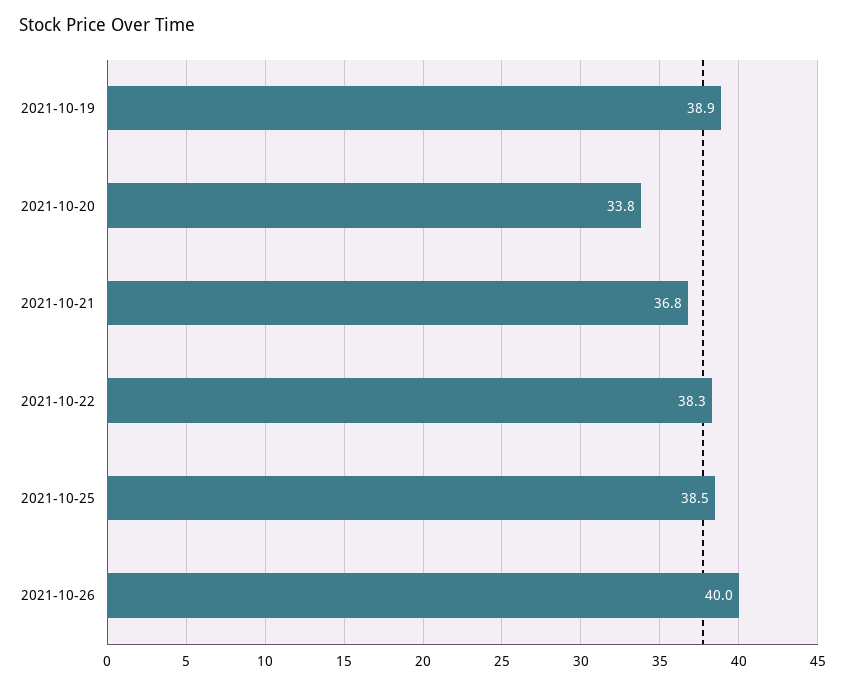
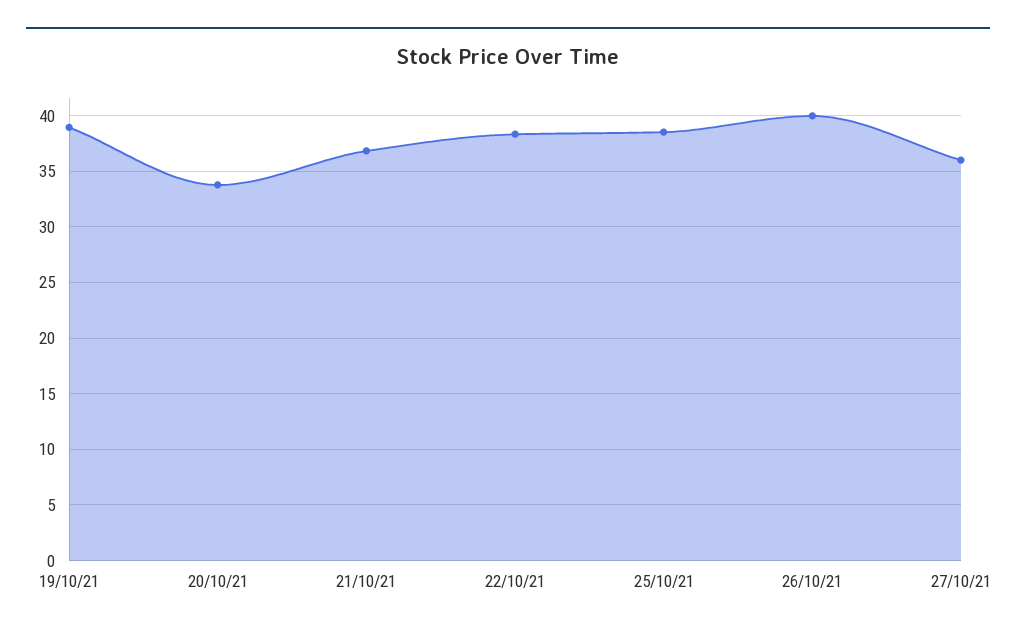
27/10/21: none -> 36

